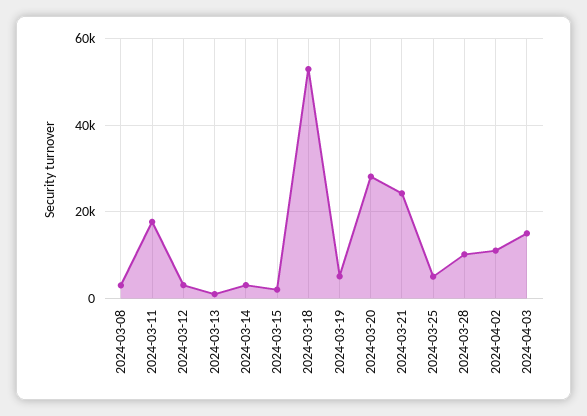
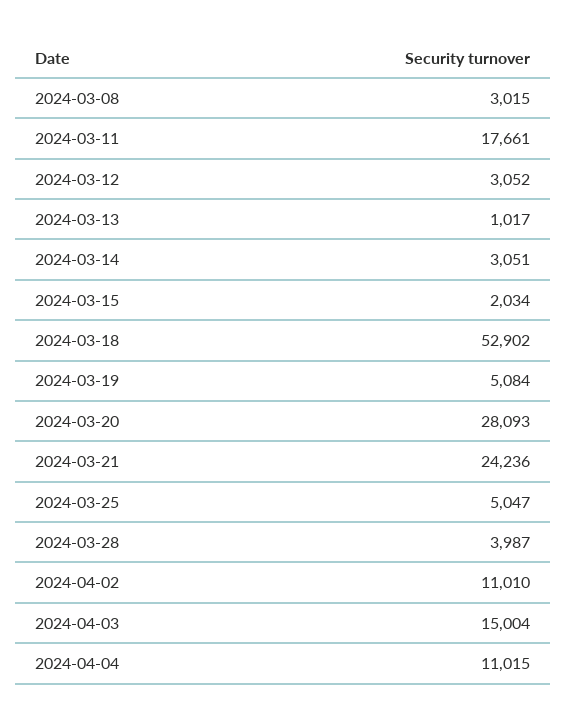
2024-03-28: 10000 -> 3987
2024-04-04: none -> 11015

